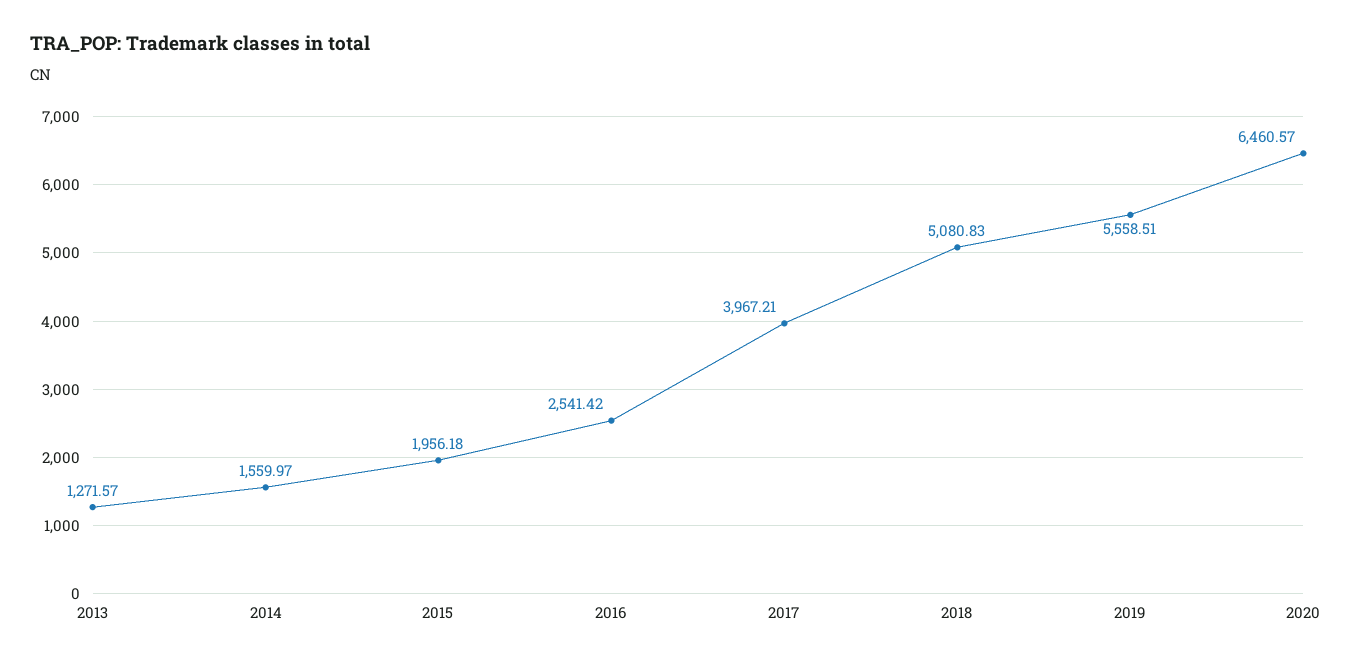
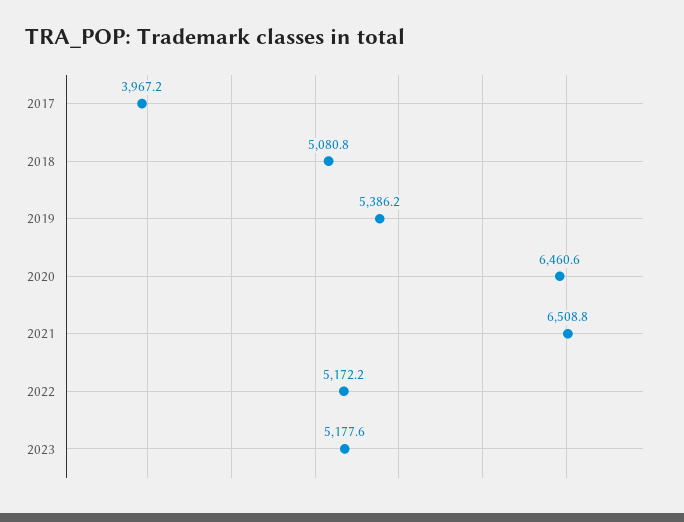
2013: 1271.57 -> none
2014: 1559.97 -> none
2015: 1956.18 -> none
2016: 2541.42 -> none
2019: 5558.51 -> 5386.2
2021: none -> 6508.8
2022: none -> 5172.2
2023: none -> 5177.6

